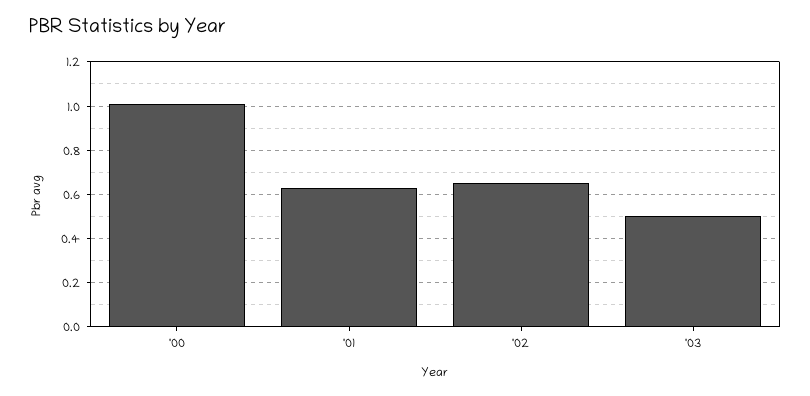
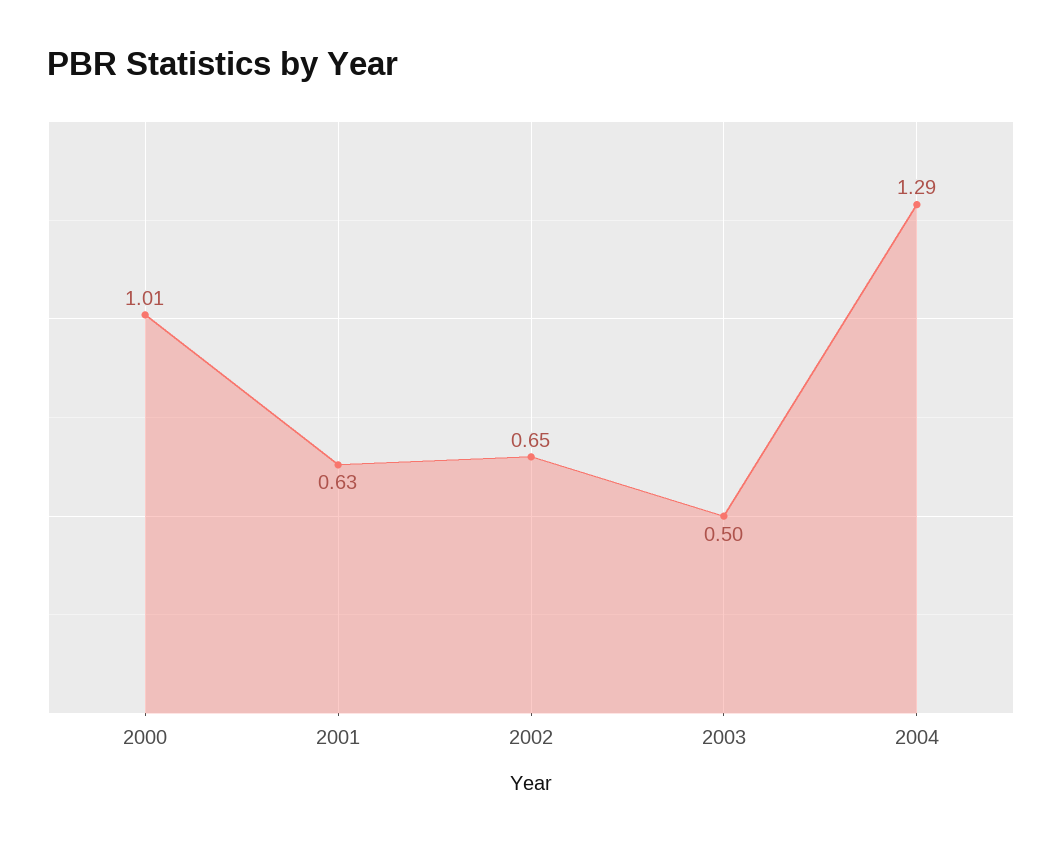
2004: none -> 1.29

